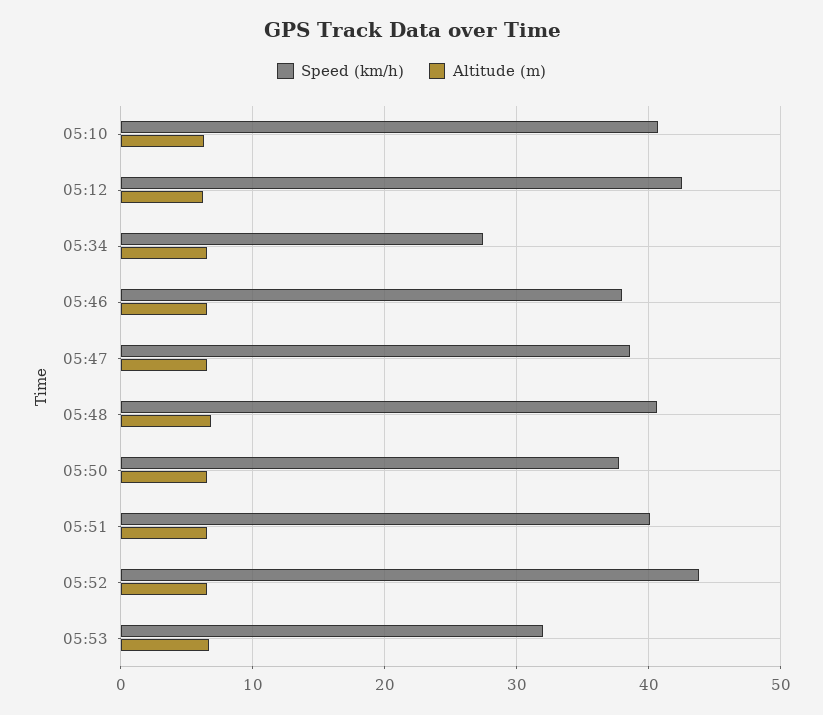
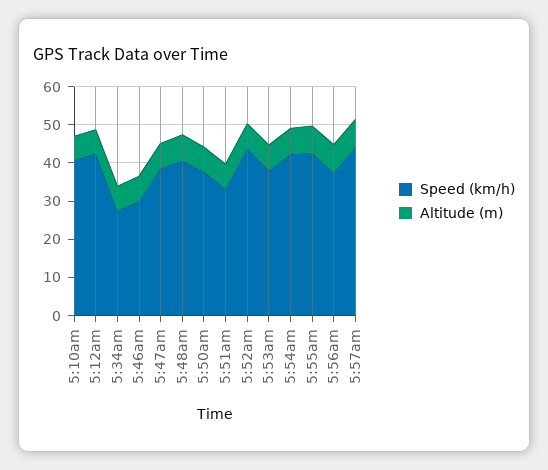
Speed (km/h), 05:46: 38 -> 30
Speed (km/h), 05:51: 40 -> 32.5
Speed (km/h), 05:53: 32 -> 37.5
Speed (km/h), 5:54am: none -> 42.5
Altitude (m), 5:54am: none -> 7.5
Speed (km/h), 5:55am: none -> 42.5
Altitude (m), 5:55am: none -> 7.5
Speed (km/h), 5:56am: none -> 37.5
Altitude (m), 5:56am: none -> 7.5
Speed (km/h), 5:57am: none -> 45
Altitude (m), 5:57am: none -> 7.5

